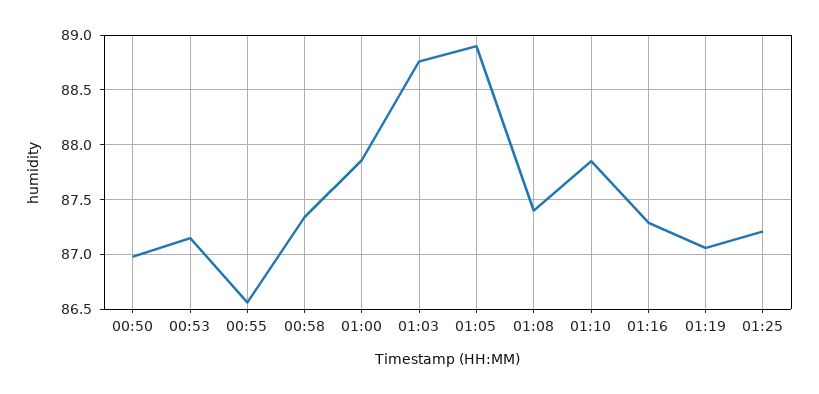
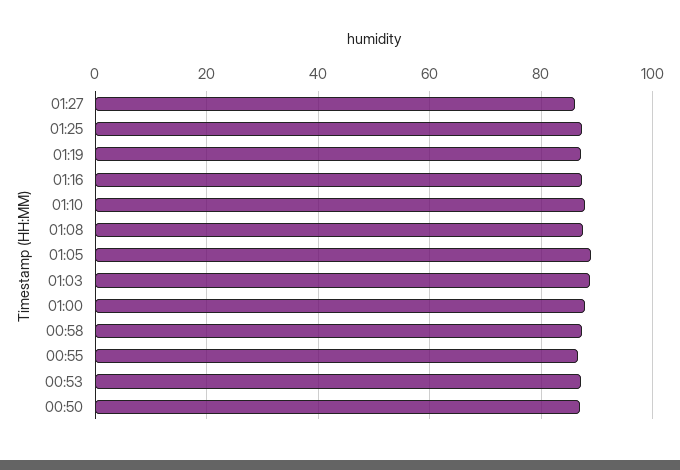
01:27: none -> 86

